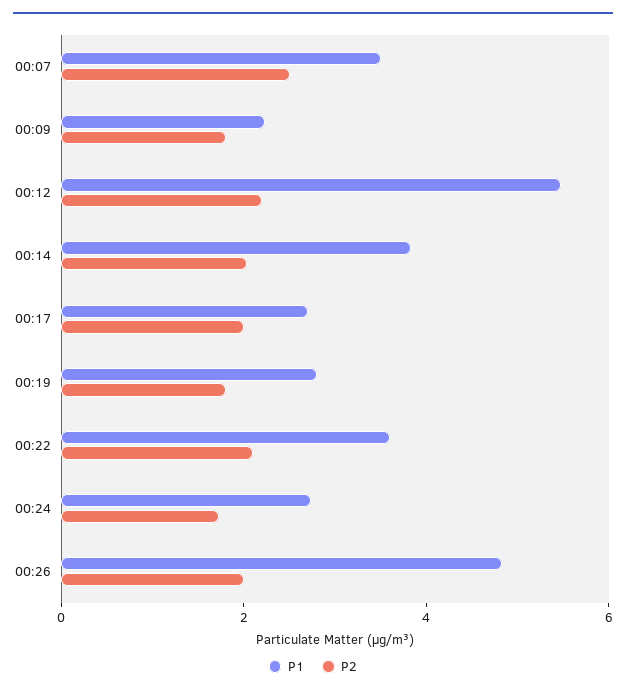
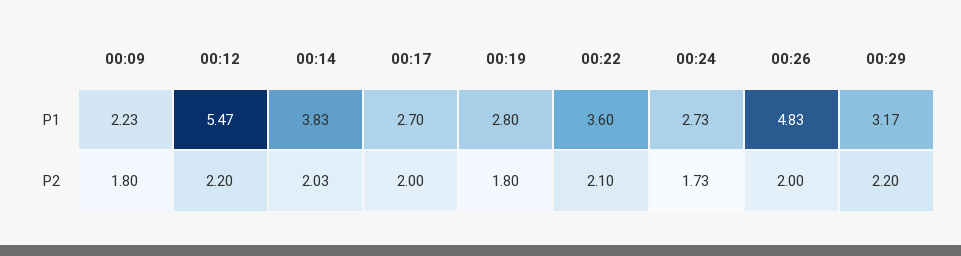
P1, 00:07: 3.5 -> none
P2, 00:07: 2.5 -> none
P1, 00:29: none -> 3.17
P2, 00:29: none -> 2.2

